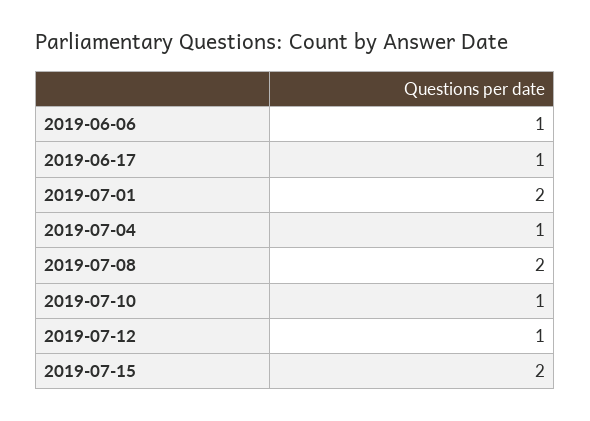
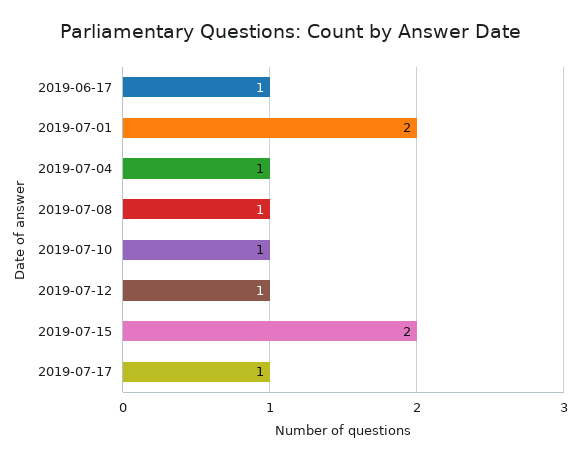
2019-06-06: 1 -> none
2019-07-08: 2 -> 1
2019-07-17: none -> 1

